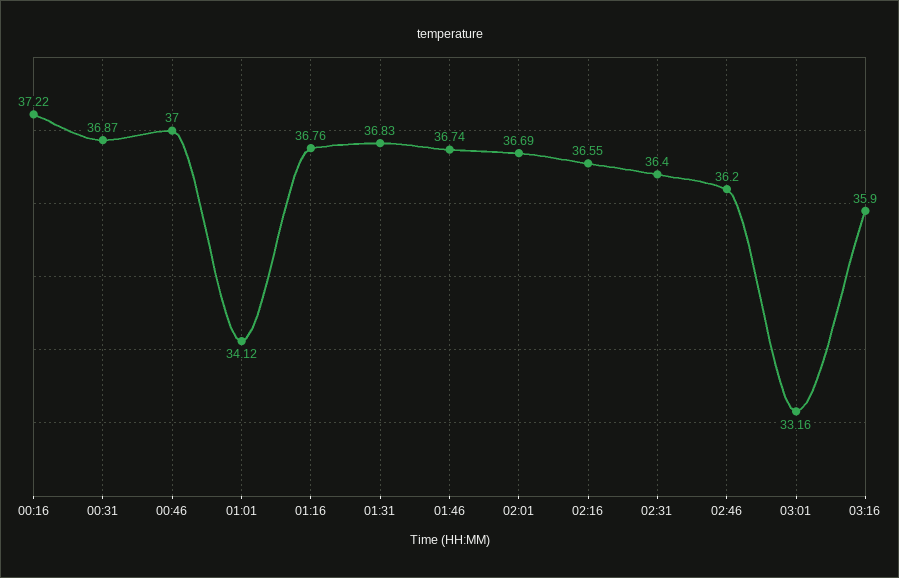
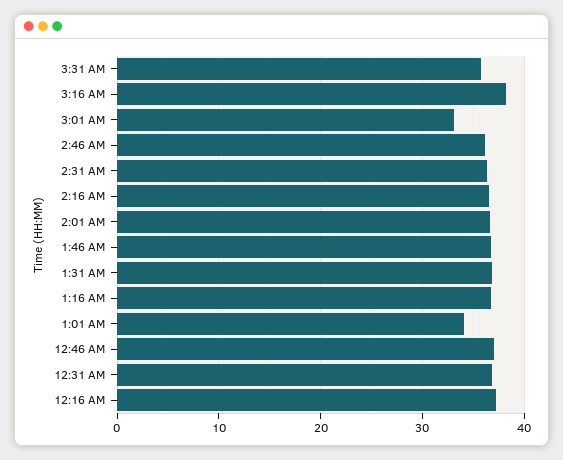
03:16: 35.9 -> 38
3:31 AM: none -> 36

